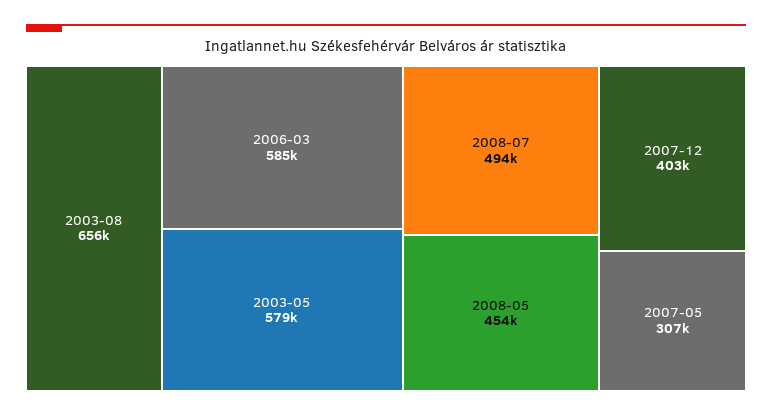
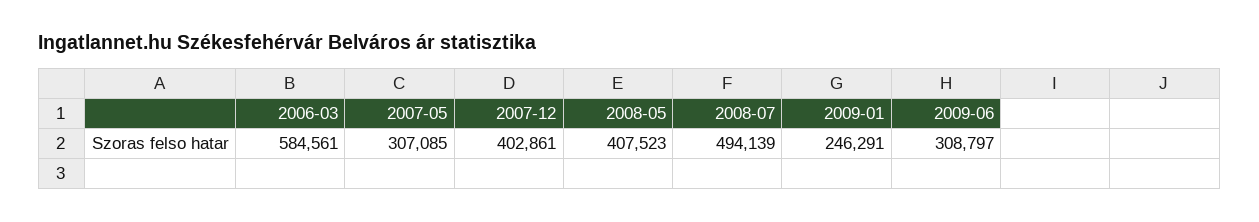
2003-08: 656000 -> none
2003-05: 579000 -> none
2008-05: 454000 -> 407523
2009-01: none -> 246291
2009-06: none -> 308797

